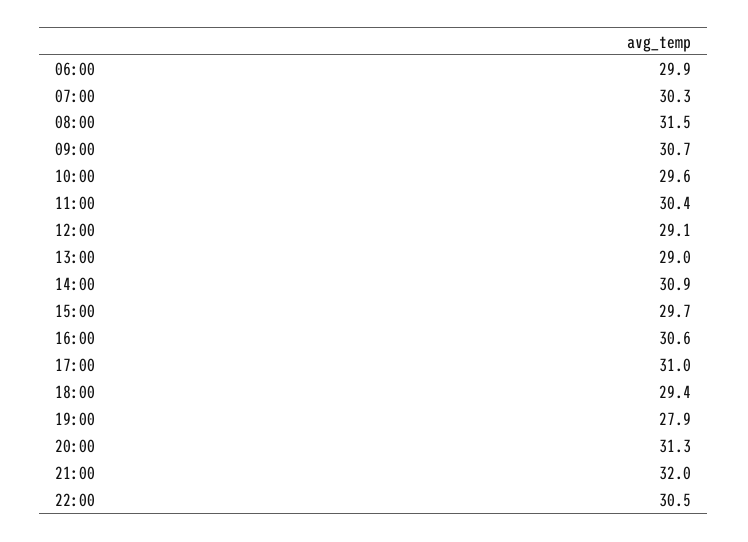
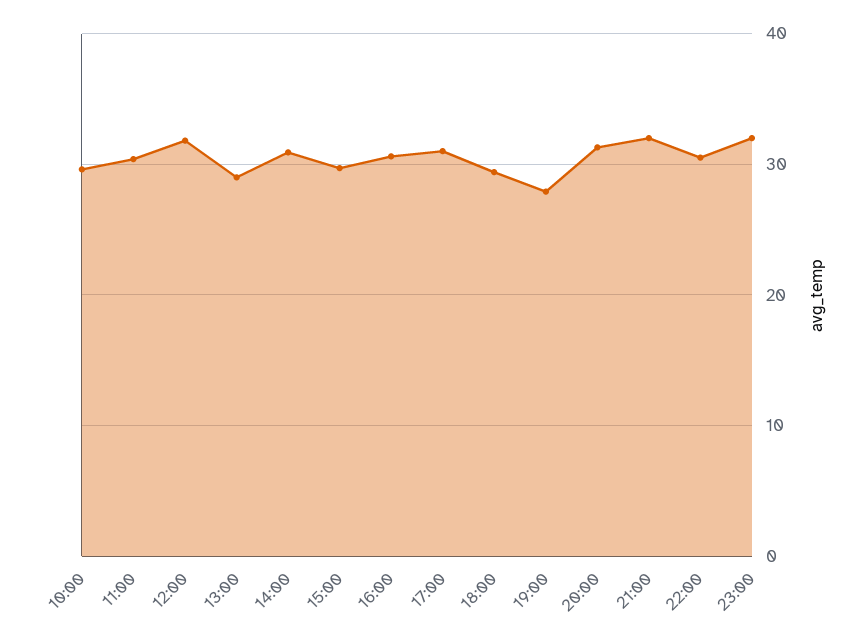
06:00: 29.9 -> none
07:00: 30.3 -> none
08:00: 31.5 -> none
09:00: 30.7 -> none
12:00: 29.1 -> 32
23:00: none -> 32

